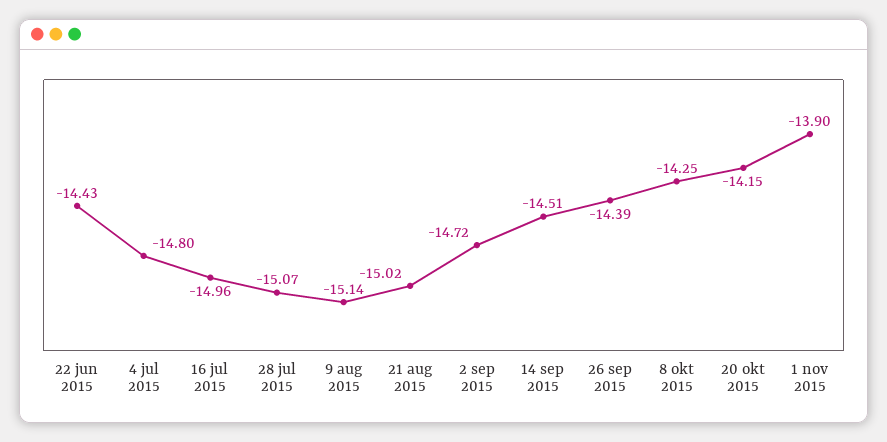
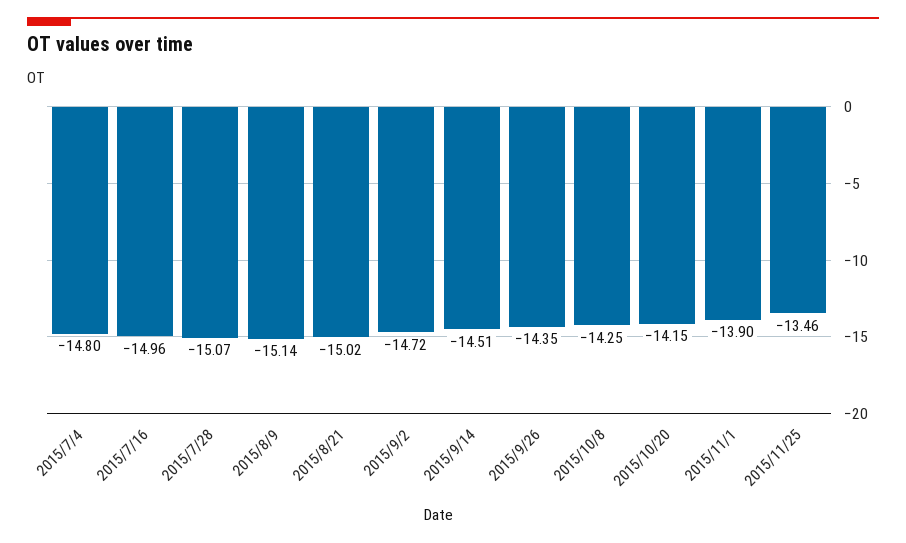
22 jun 2015: -14.43 -> none
26 sep 2015: -14.39 -> -14.35
2015/11/25: none -> -13.46

